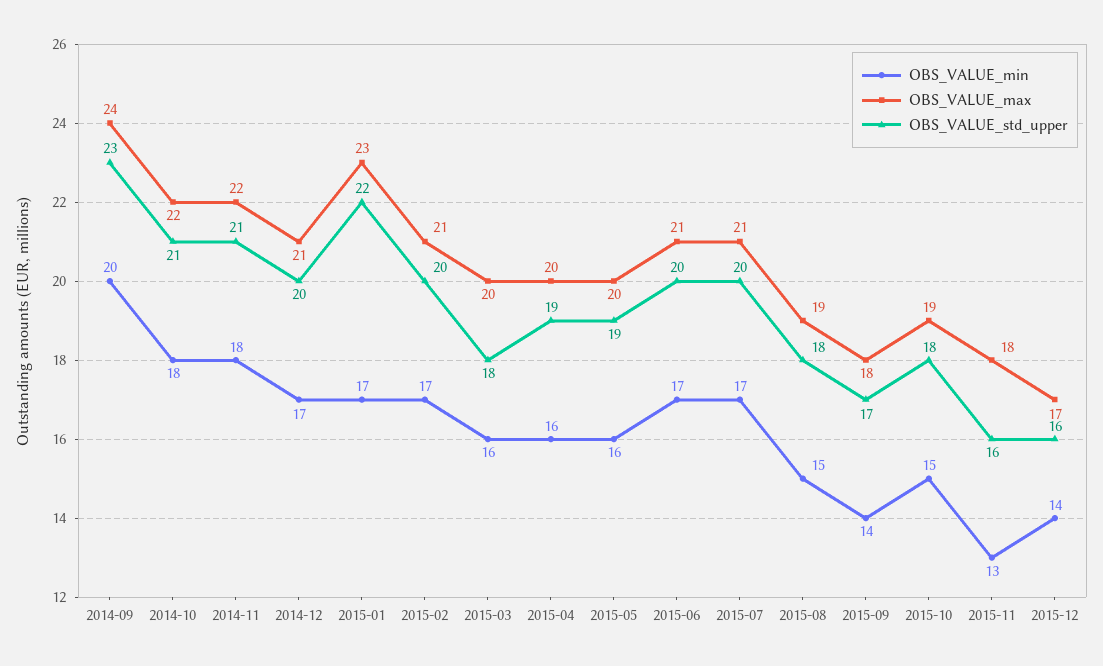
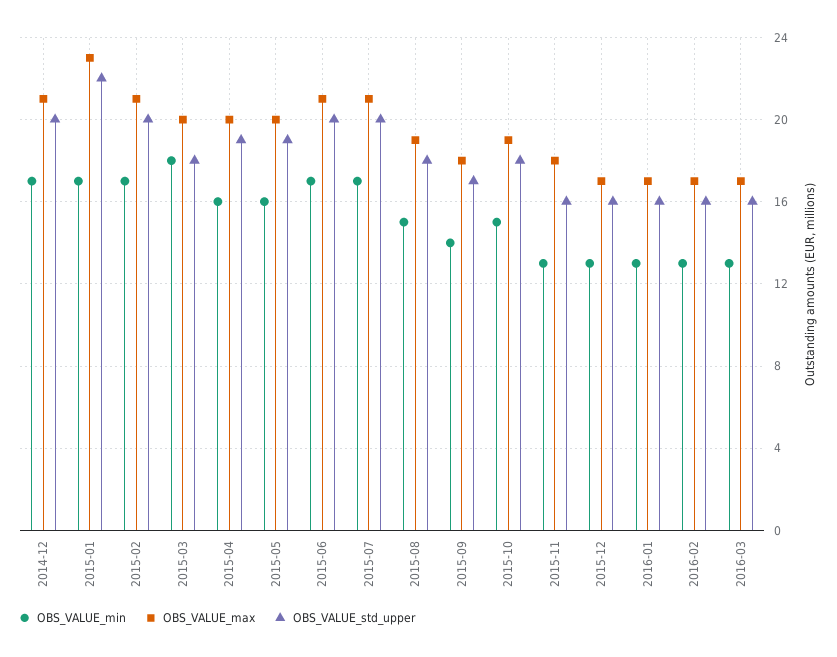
OBS_VALUE_min, 2014-09: 20 -> none
OBS_VALUE_max, 2014-09: 24 -> none
OBS_VALUE_std_upper, 2014-09: 23 -> none
OBS_VALUE_min, 2014-10: 18 -> none
OBS_VALUE_max, 2014-10: 22 -> none
OBS_VALUE_std_upper, 2014-10: 21 -> none
OBS_VALUE_min, 2014-11: 18 -> none
OBS_VALUE_max, 2014-11: 22 -> none
OBS_VALUE_std_upper, 2014-11: 21 -> none
OBS_VALUE_min, 2015-03: 16 -> 18
OBS_VALUE_min, 2015-12: 14 -> 13
OBS_VALUE_min, 2016-01: none -> 13
OBS_VALUE_max, 2016-01: none -> 17
OBS_VALUE_std_upper, 2016-01: none -> 16
OBS_VALUE_min, 2016-02: none -> 13
OBS_VALUE_max, 2016-02: none -> 17
OBS_VALUE_std_upper, 2016-02: none -> 16
OBS_VALUE_min, 2016-03: none -> 13
OBS_VALUE_max, 2016-03: none -> 17
OBS_VALUE_std_upper, 2016-03: none -> 16

